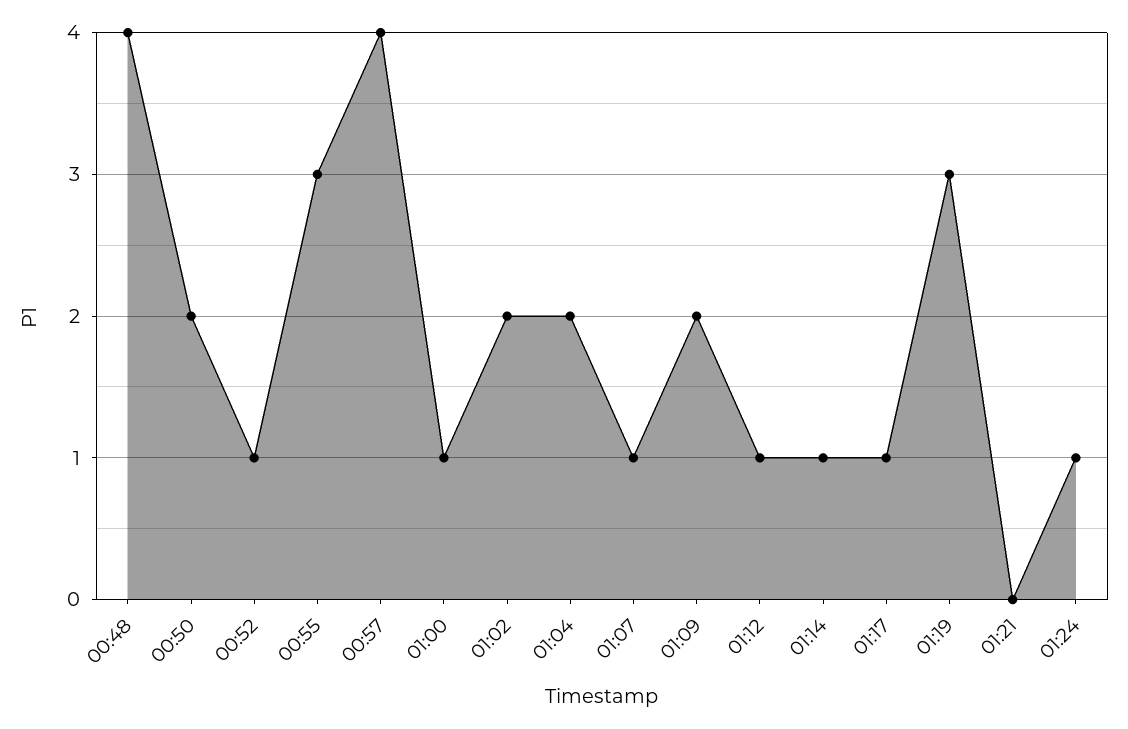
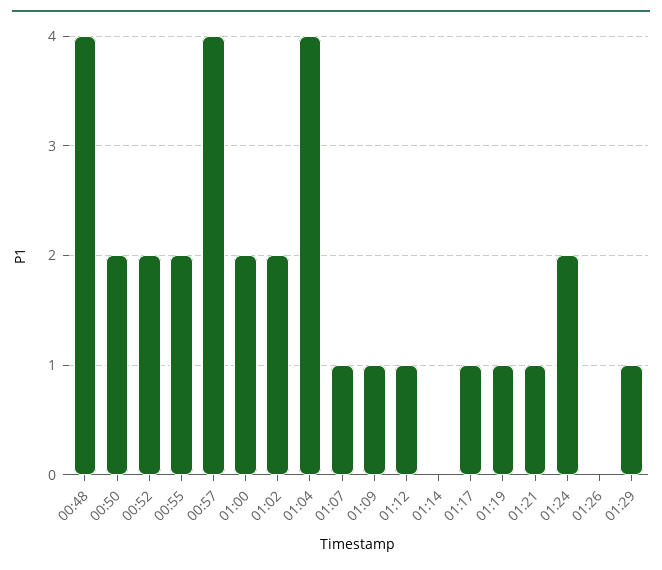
00:52: 1 -> 2
00:55: 3 -> 2
01:00: 1 -> 2
01:04: 2 -> 4
01:09: 2 -> 1
01:14: 1 -> 0
01:19: 3 -> 1
01:21: 0 -> 1
01:24: 1 -> 2
01:26: none -> 0
01:29: none -> 1

